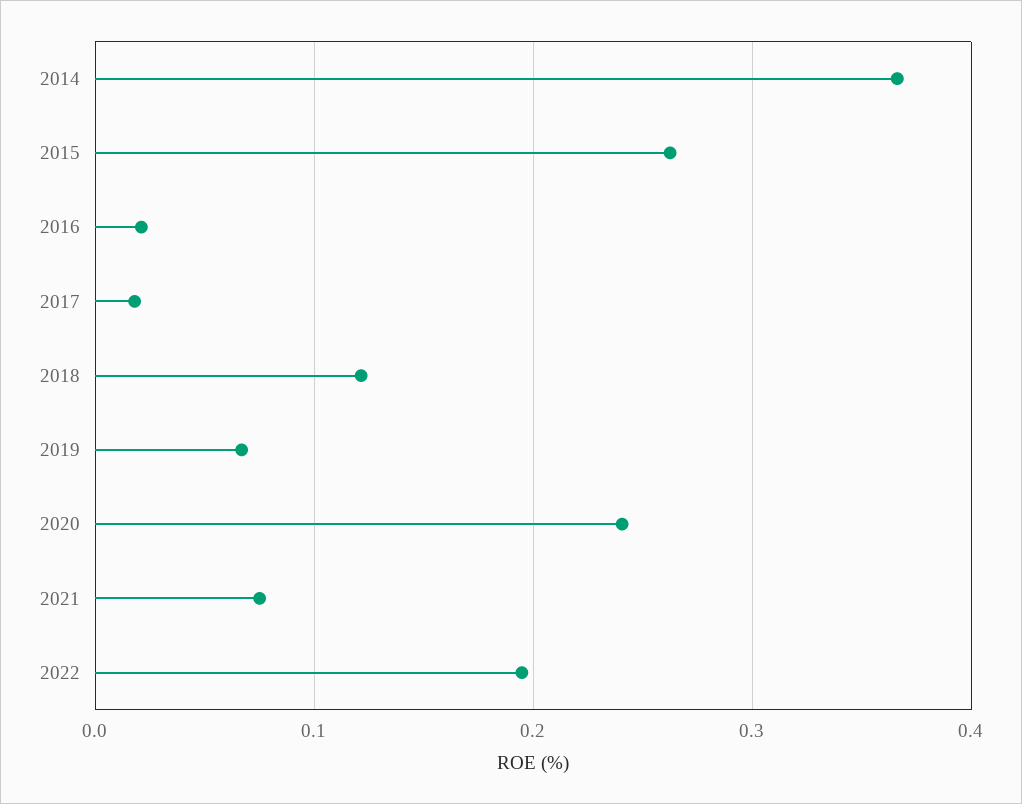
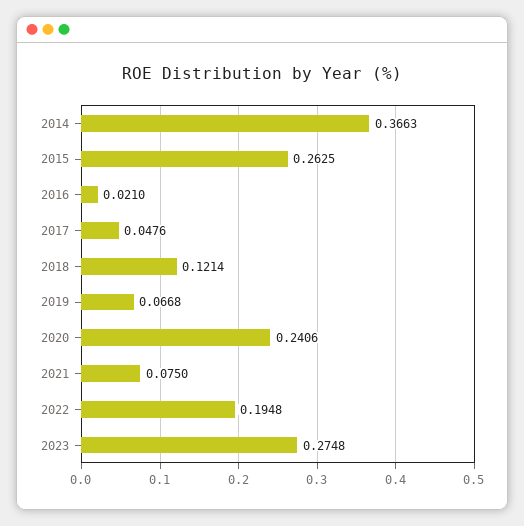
2017: 0.02 -> 0.0476
2023: none -> 0.2748

